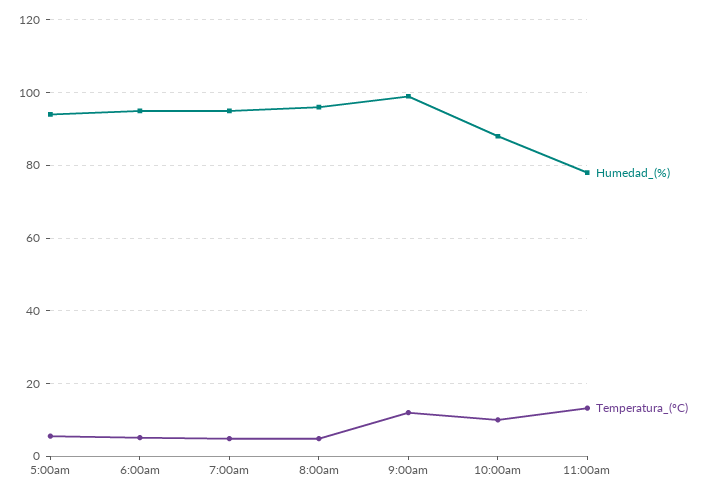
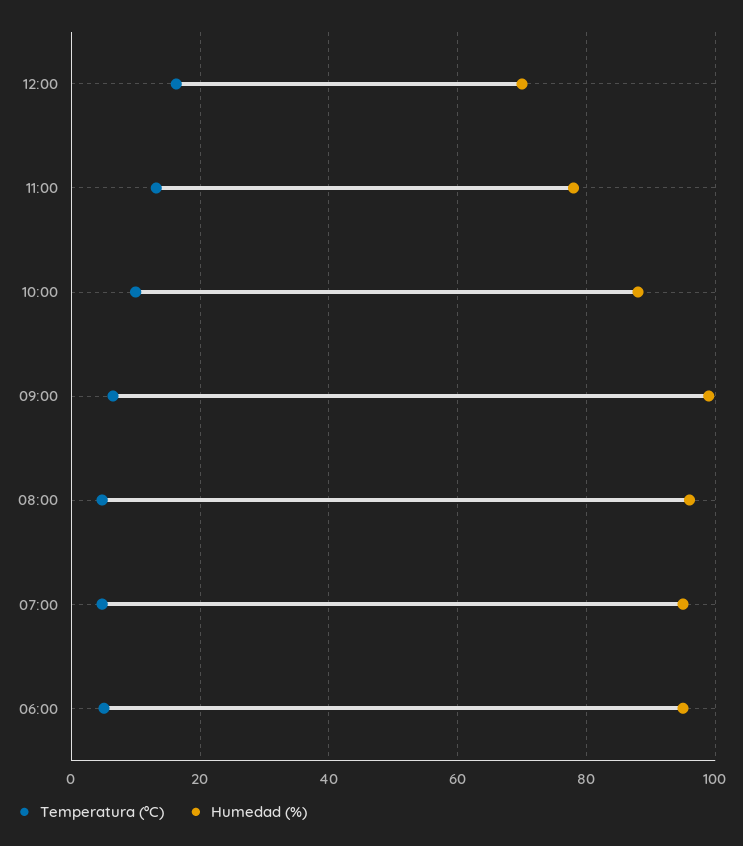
Humedad_(%), 5:00am: 94 -> none
Temperatura_(ºC), 5:00am: 6 -> none
Temperatura_(ºC), 9:00am: 12 -> 6
Temperatura_(ºC), 12:00: none -> 16
Humedad_(%), 12:00: none -> 70

